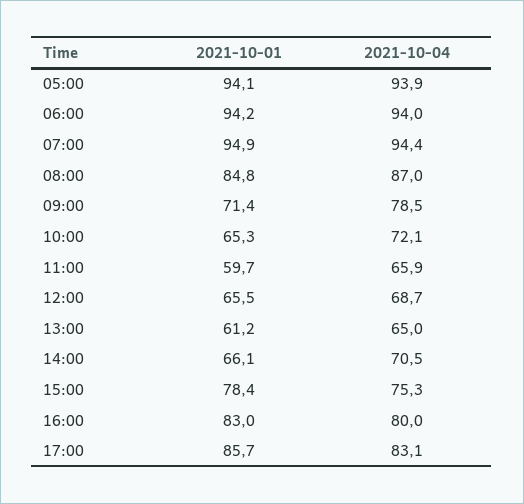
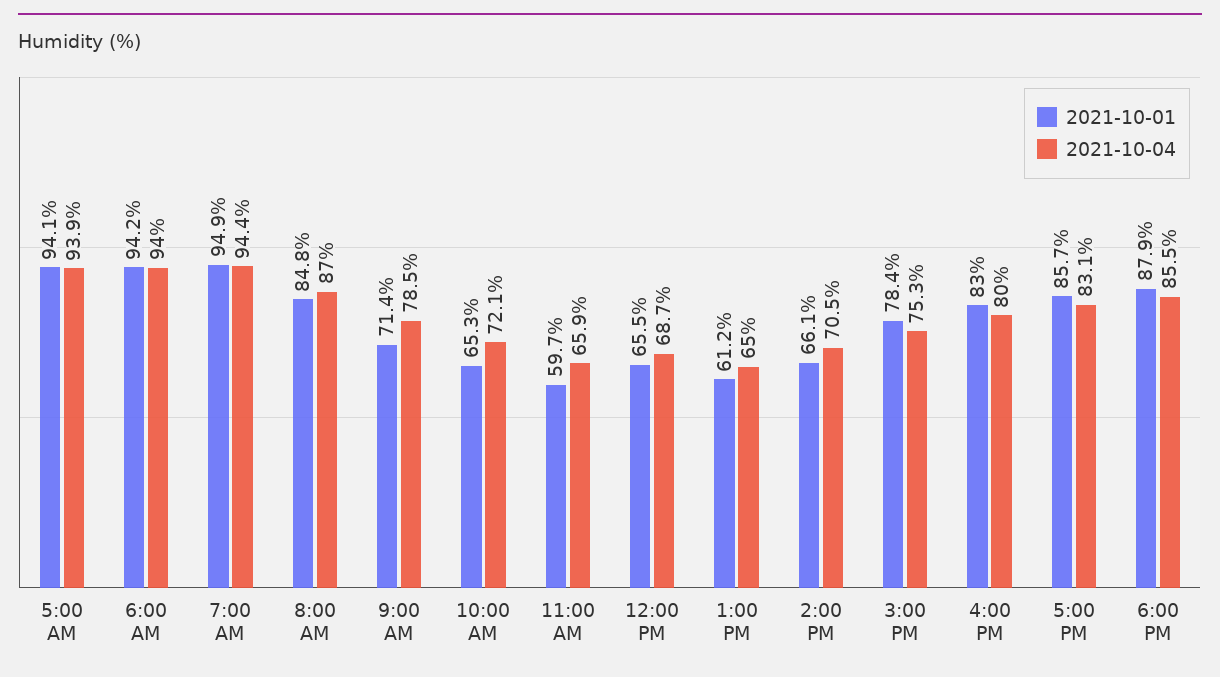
2021-10-01, 6:00 PM: none -> 87.9
2021-10-04, 6:00 PM: none -> 85.5

